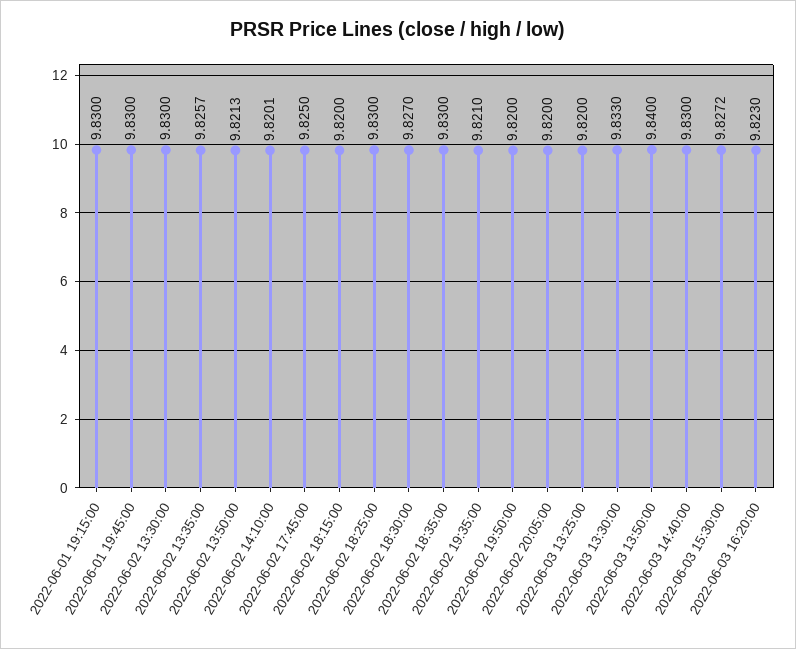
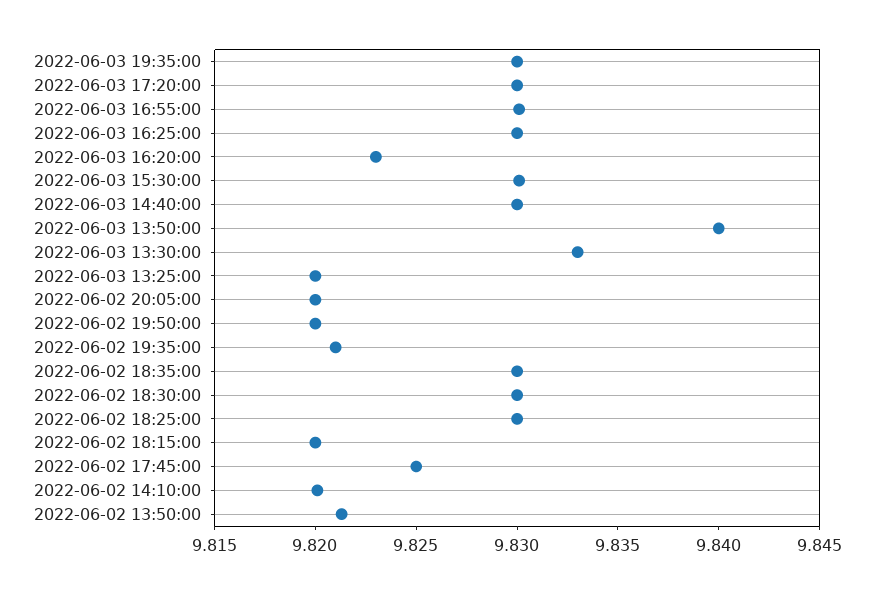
2022-06-01 19:15:00: 9.83 -> none
2022-06-01 19:45:00: 9.83 -> none
2022-06-02 13:30:00: 9.83 -> none
2022-06-02 13:35:00: 9.8257 -> none
2022-06-02 18:30:00: 9.827 -> 9.83
2022-06-03 15:30:00: 9.8272 -> 9.83
2022-06-03 19:35:00: none -> 9.83
2022-06-03 17:20:00: none -> 9.83
2022-06-03 16:55:00: none -> 9.83
2022-06-03 16:25:00: none -> 9.83

